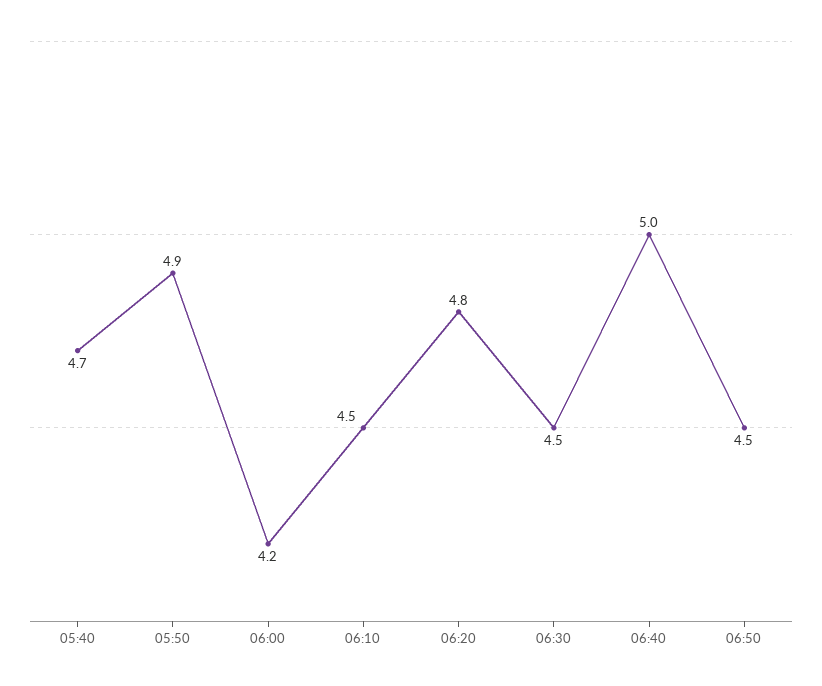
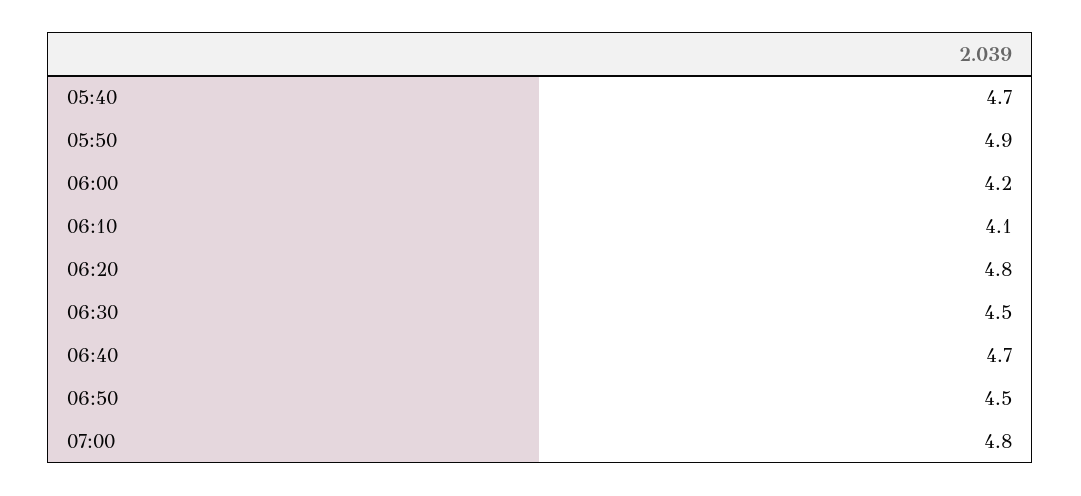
06:10: 4.5 -> 4.1
06:40: 5 -> 4.7
07:00: none -> 4.8

